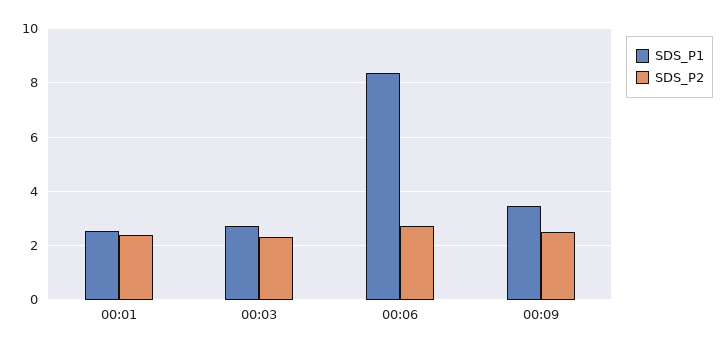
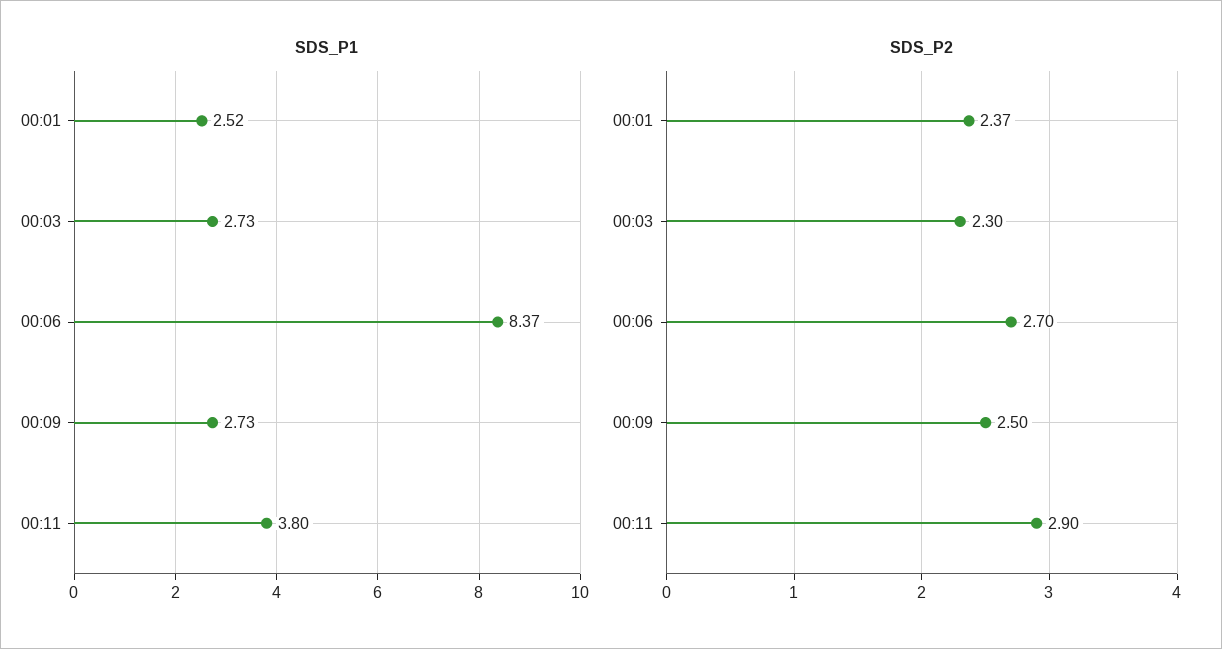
SDS_P1, 00:09: 3.5 -> 2.73
SDS_P1, 00:11: none -> 3.8
SDS_P2, 00:11: none -> 2.9

